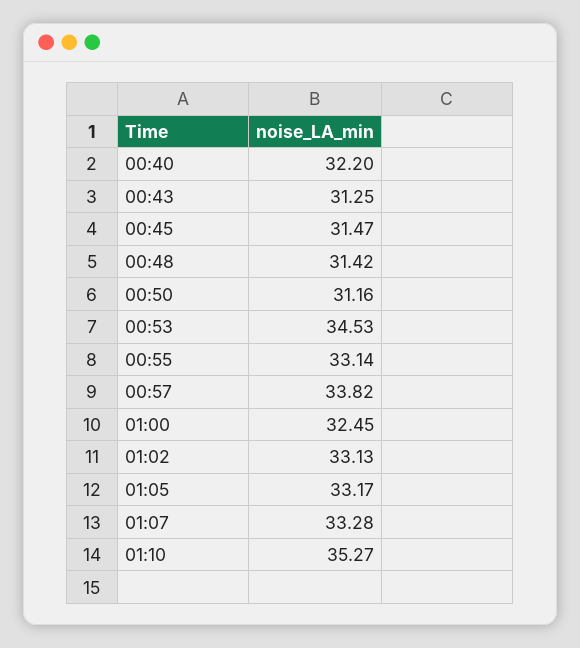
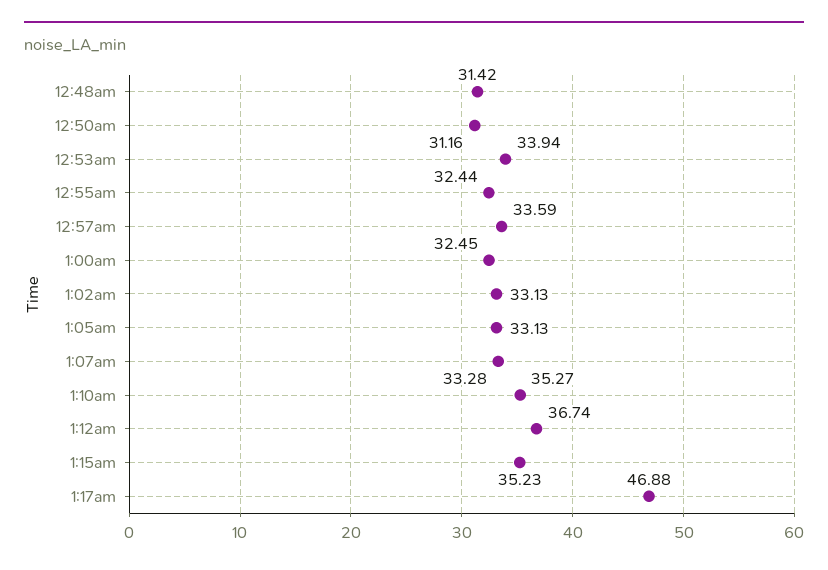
00:40: 32.2 -> none
00:43: 31.25 -> none
00:45: 31.47 -> none
00:53: 34.53 -> 33.94
00:55: 33.14 -> 32.44
00:57: 33.82 -> 33.59
01:05: 33.17 -> 33.13
1:12am: none -> 36.74
1:15am: none -> 35.23
1:17am: none -> 46.88

